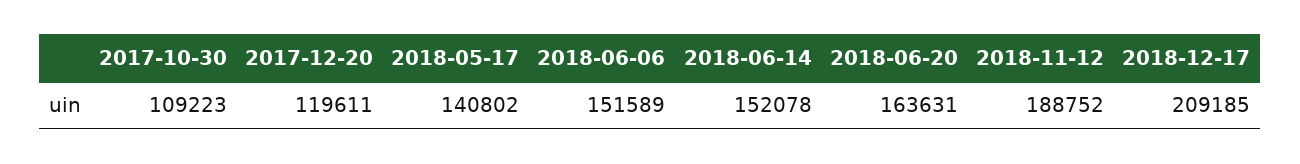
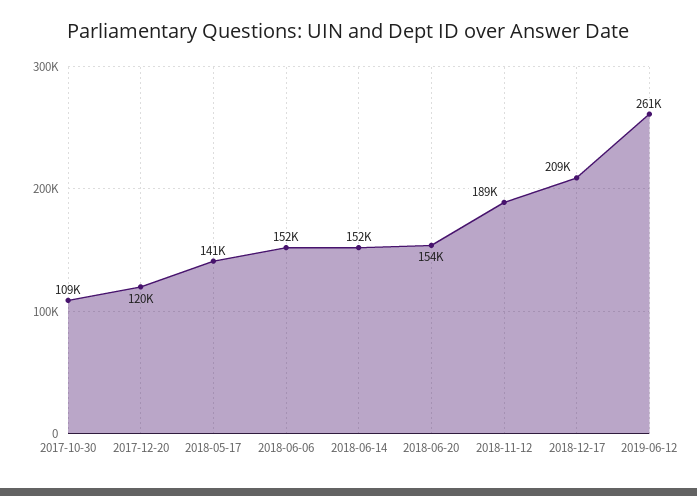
2018-06-20: 163631 -> 154000
2019-06-12: none -> 261000

